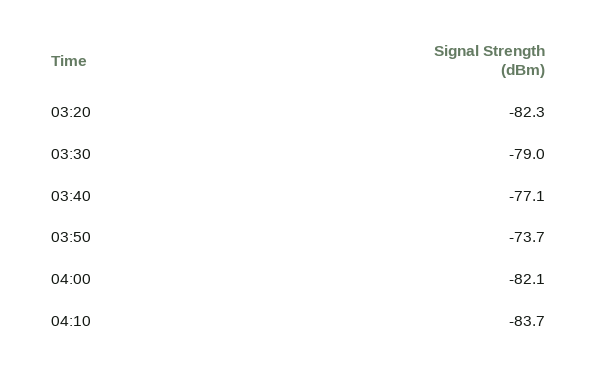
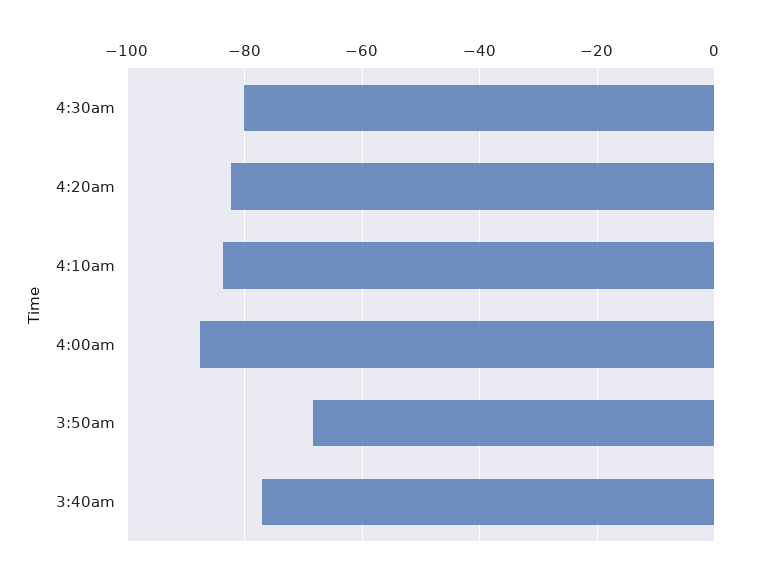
03:20: -82.3 -> none
03:30: -79 -> none
03:50: -73.7 -> -68
04:00: -82.1 -> -88
4:30am: none -> -80
4:20am: none -> -82

